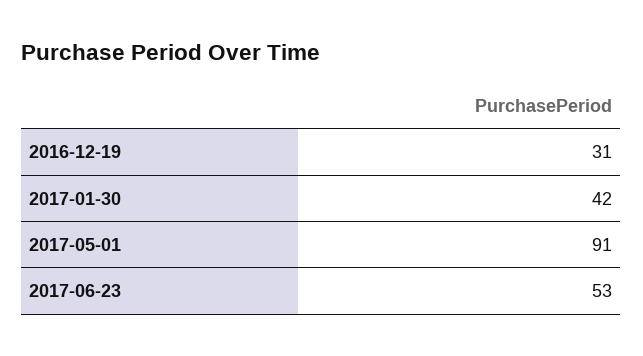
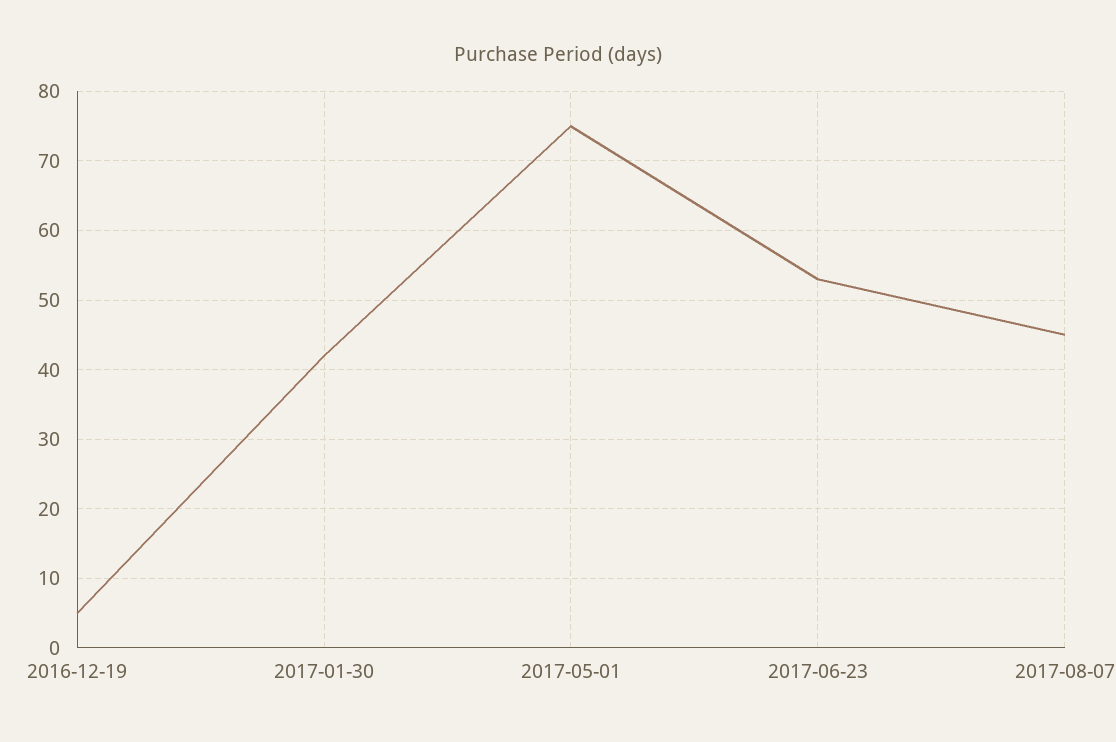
2016-12-19: 31 -> 5
2017-05-01: 91 -> 75
2017-08-07: none -> 45

